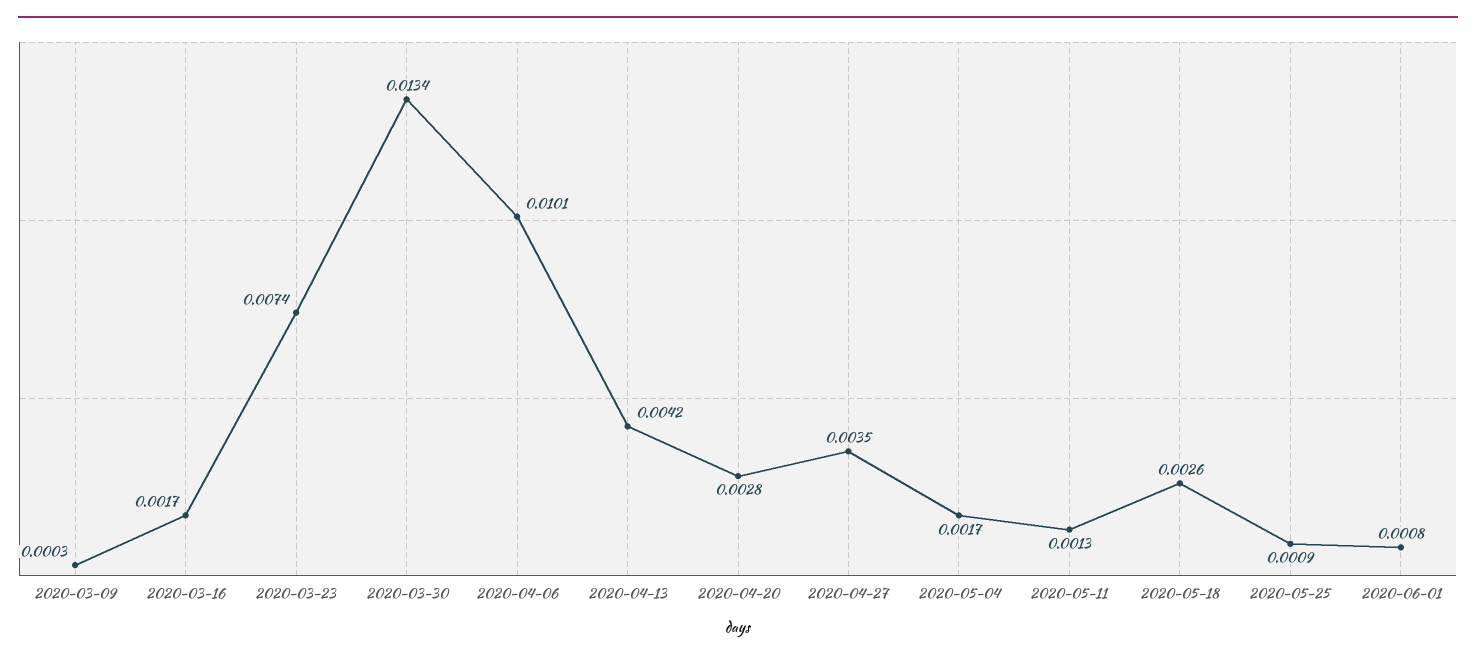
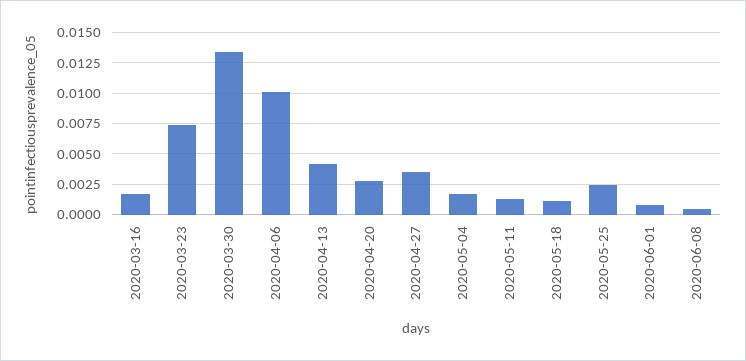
2020-03-09: 0.0003 -> none
2020-05-18: 0.0026 -> 0.001
2020-05-25: 0.0009 -> 0.0025
2020-06-08: none -> 0.0005

